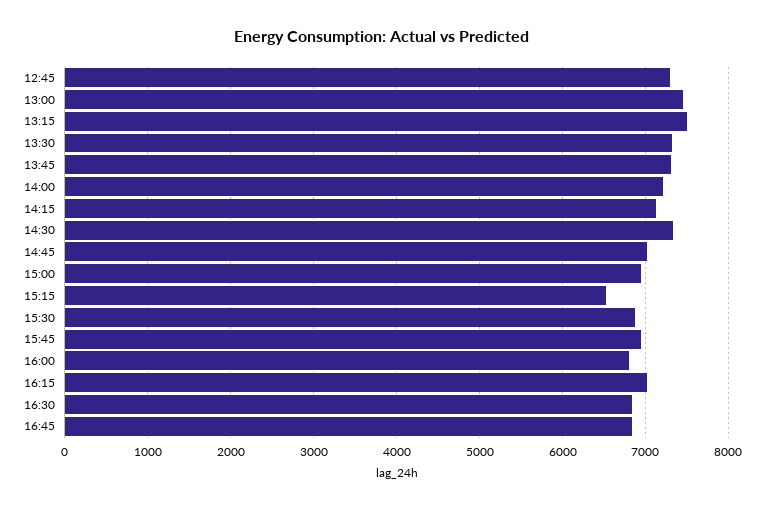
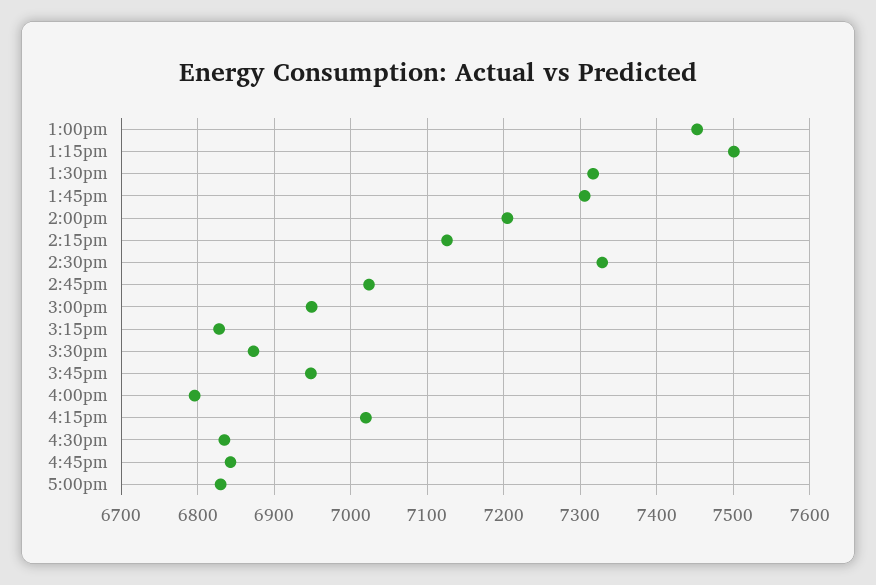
12:45: 7300 -> none
15:15: 6500 -> 6830
5:00pm: none -> 6830

